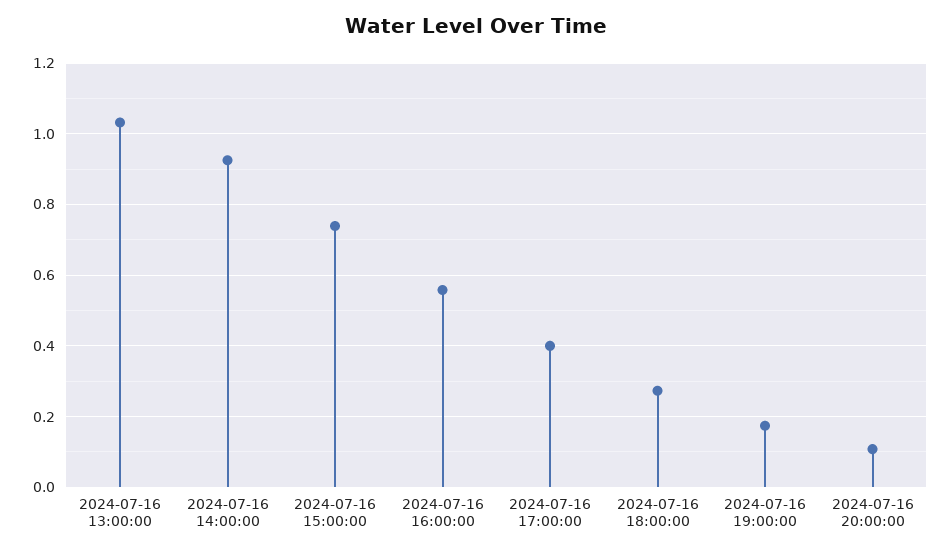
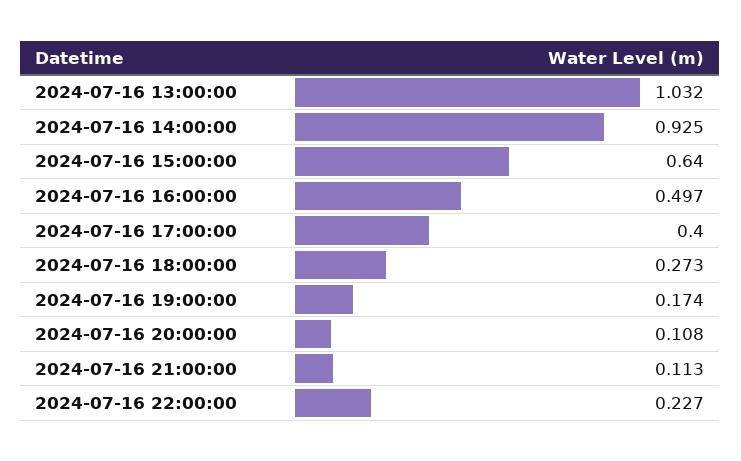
2024-07-16 15:00:00: 0.74 -> 0.64
2024-07-16 16:00:00: 0.56 -> 0.497
2024-07-16 21:00:00: none -> 0.113
2024-07-16 22:00:00: none -> 0.227

